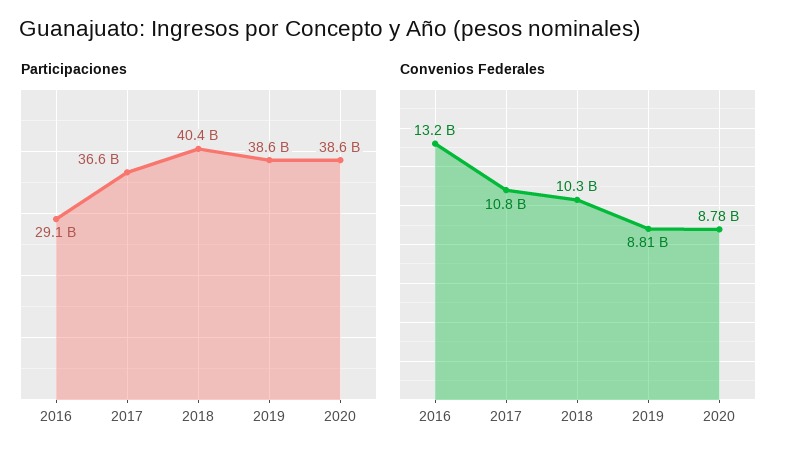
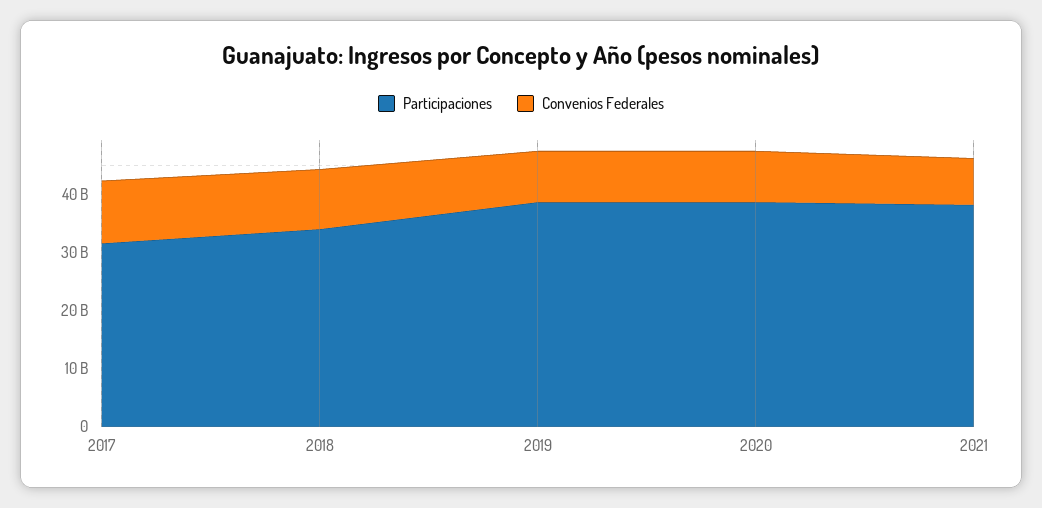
Participaciones, 2016: 29100000000 -> none
Participaciones, 2017: 36600000000 -> 32000000000
Participaciones, 2018: 40400000000 -> 34000000000
Convenios Federales, 2016: 13200000000 -> none
Participaciones, 2021: none -> 38000000000
Convenios Federales, 2021: none -> 8000000000

